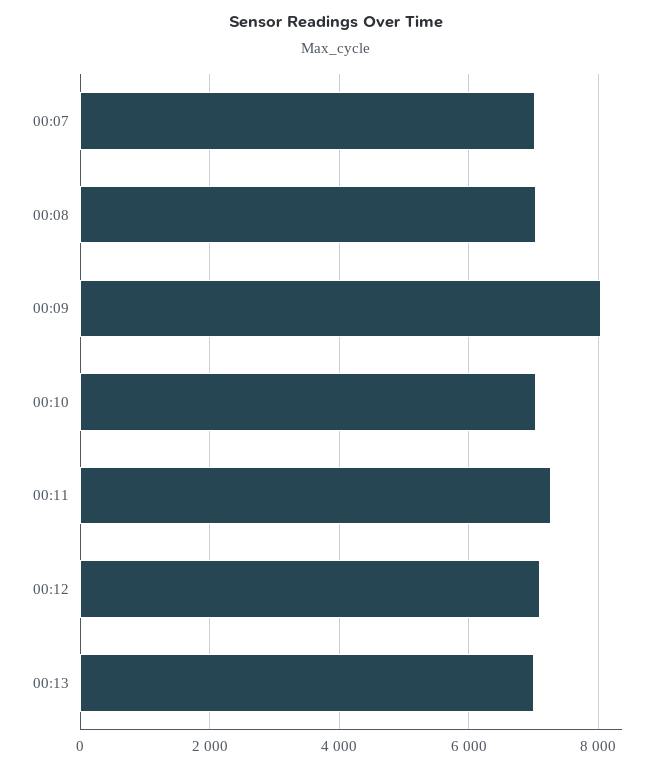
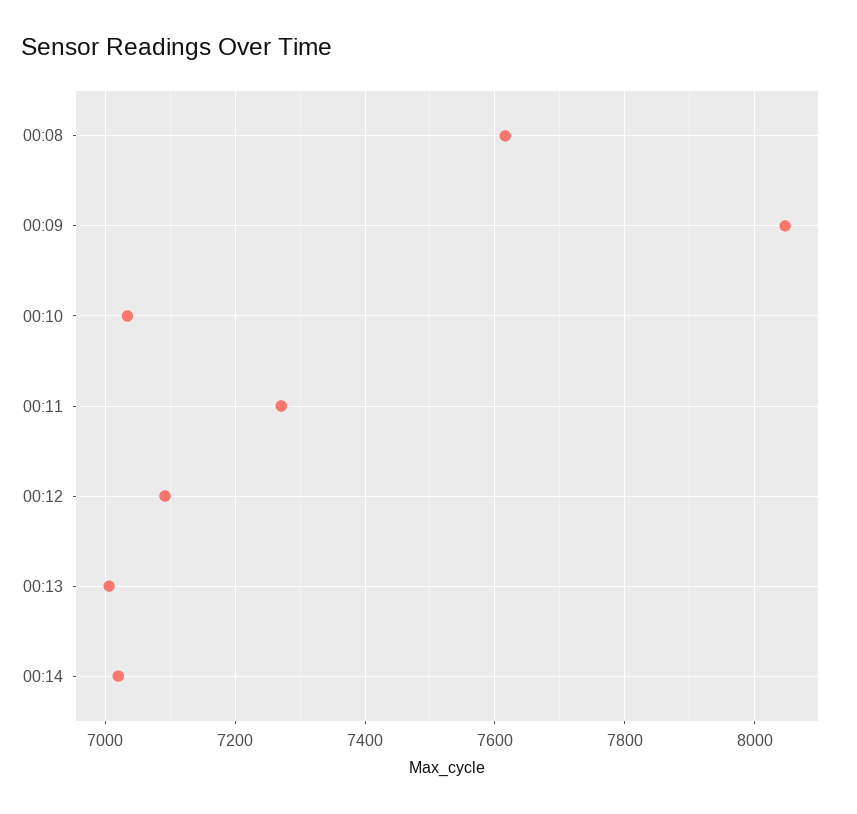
00:07: 7000 -> none
00:08: 7000 -> 7620
00:14: none -> 7020

